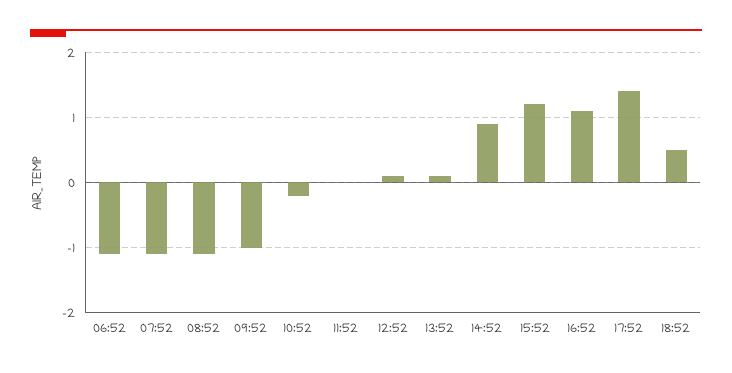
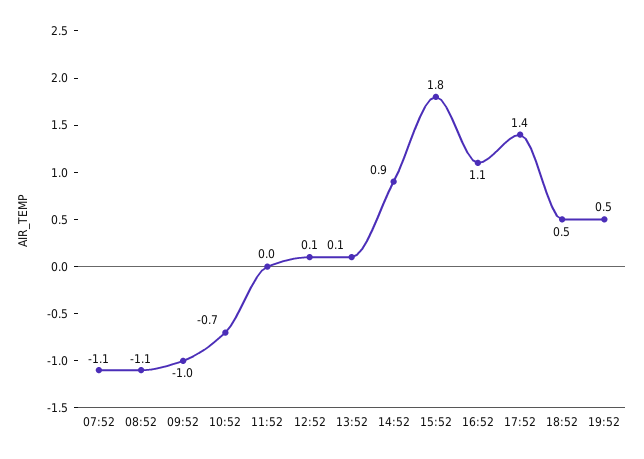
06:52: -1.1 -> none
10:52: -0.2 -> -0.7
15:52: 1.2 -> 1.8
19:52: none -> 0.5

